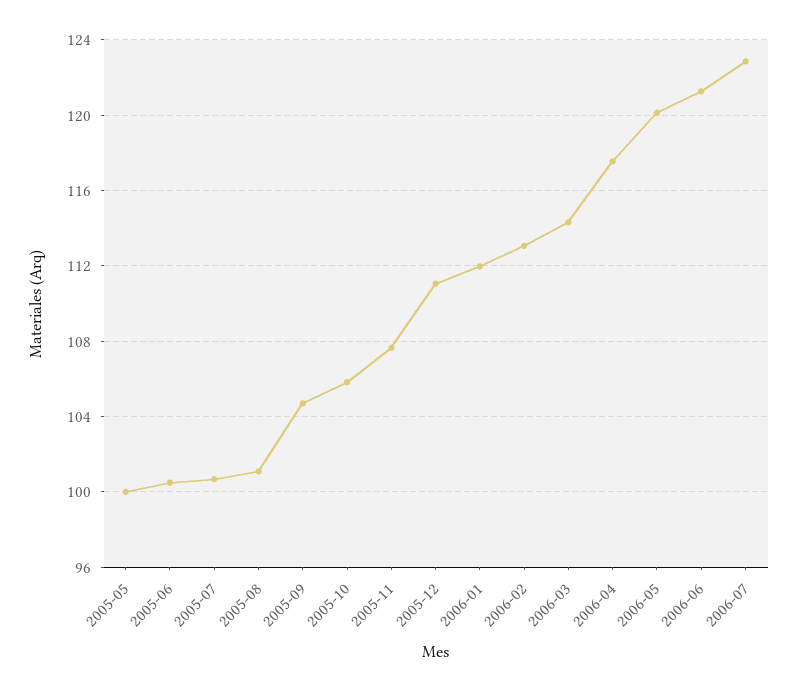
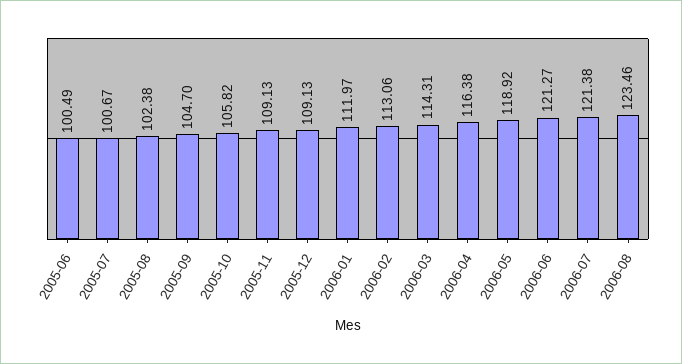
2005-05: 100 -> none
2005-08: 101 -> 102.38
2005-11: 107.5 -> 109.13
2005-12: 111 -> 109.13
2006-04: 117.5 -> 116.38
2006-05: 120 -> 118.92
2006-07: 123 -> 121.38
2006-08: none -> 123.46

